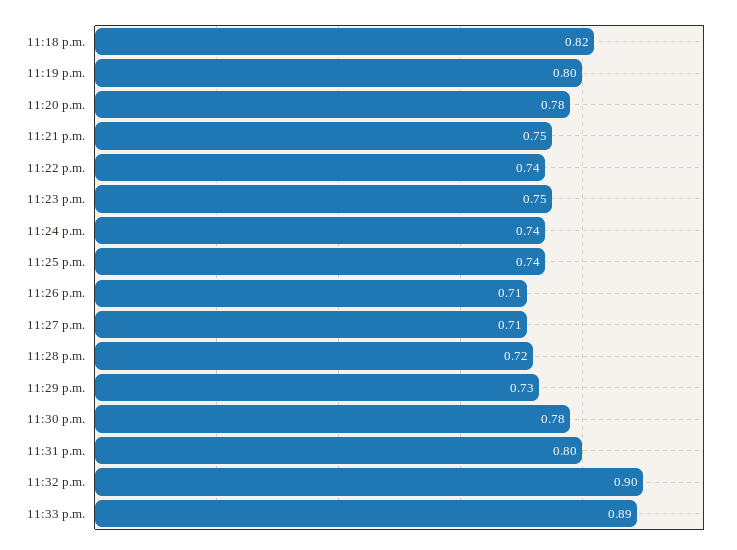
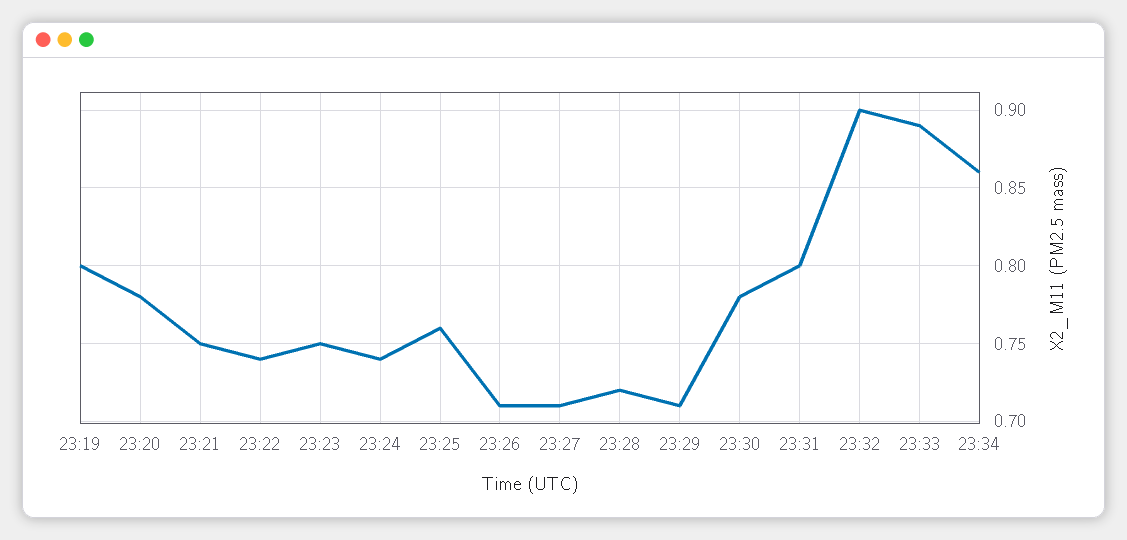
11:18 p.m.: 0.82 -> none
11:25 p.m.: 0.74 -> 0.76
11:29 p.m.: 0.73 -> 0.71
23:34: none -> 0.86

